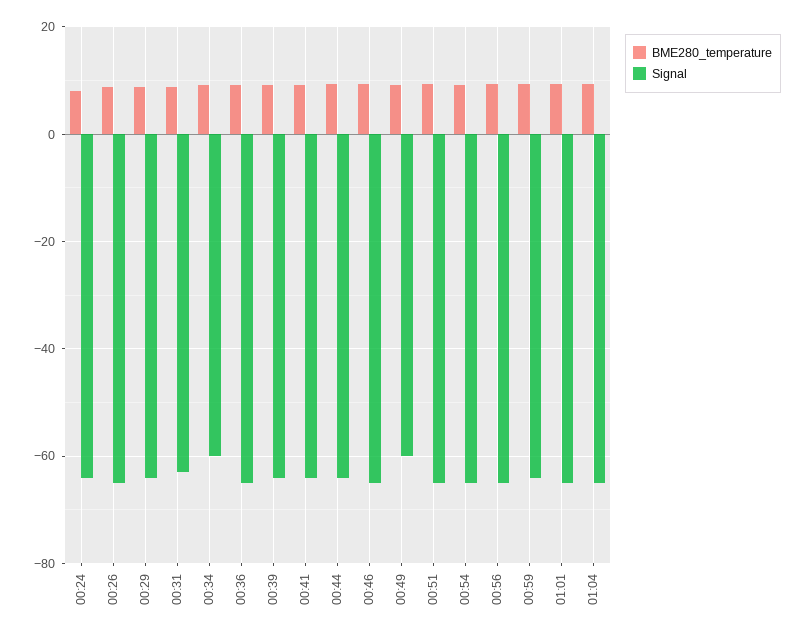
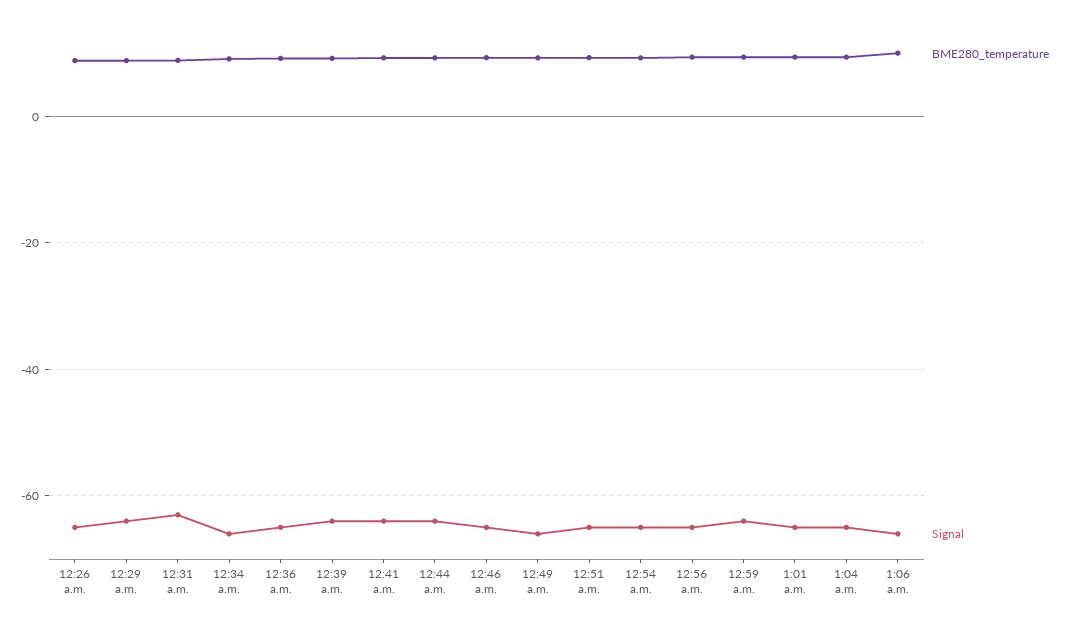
BME280_temperature, 00:24: 8 -> none
Signal, 00:24: -64 -> none
Signal, 00:34: -60 -> -66
Signal, 00:49: -60 -> -66
BME280_temperature, 1:06 a.m.: none -> 10
Signal, 1:06 a.m.: none -> -66

